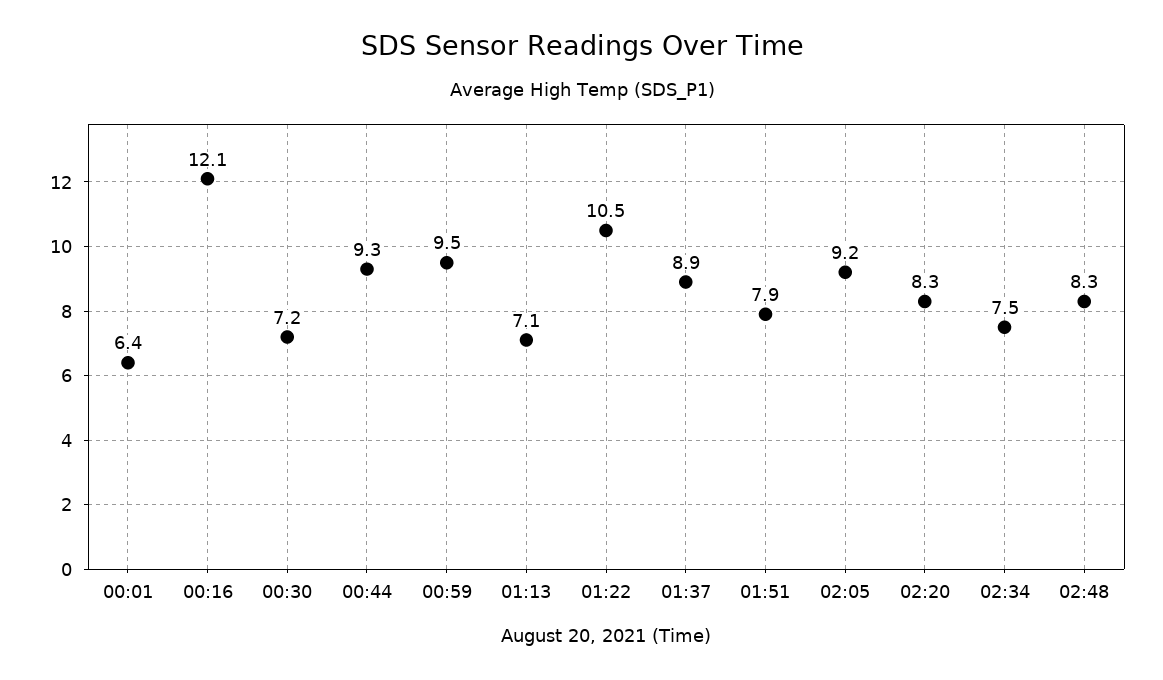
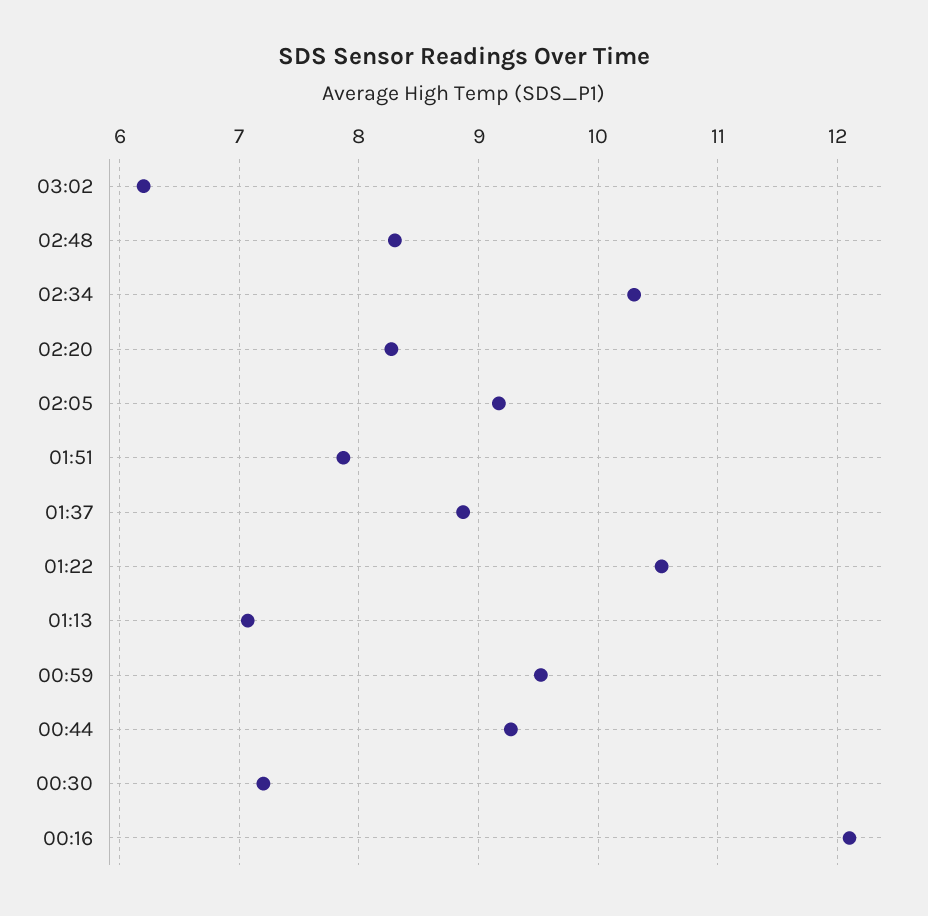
00:01: 6.4 -> none
02:34: 7.5 -> 10.3
03:02: none -> 6.2

